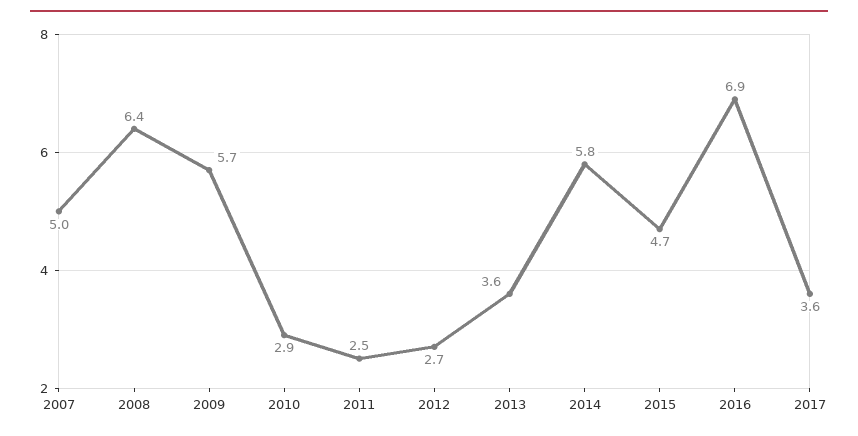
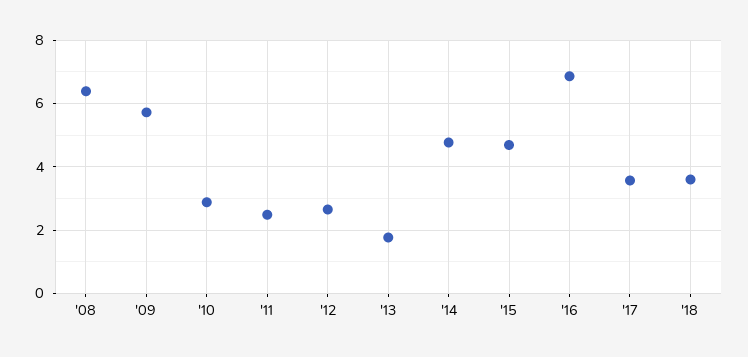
2007: 5 -> none
2013: 3.6 -> 1.8
2014: 5.8 -> 4.8
'18: none -> 3.6

